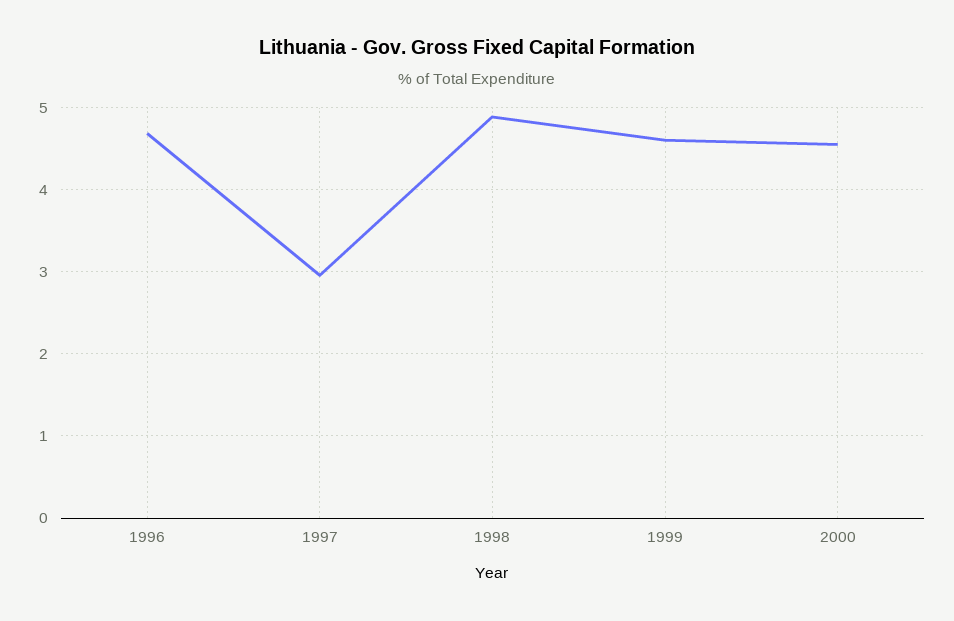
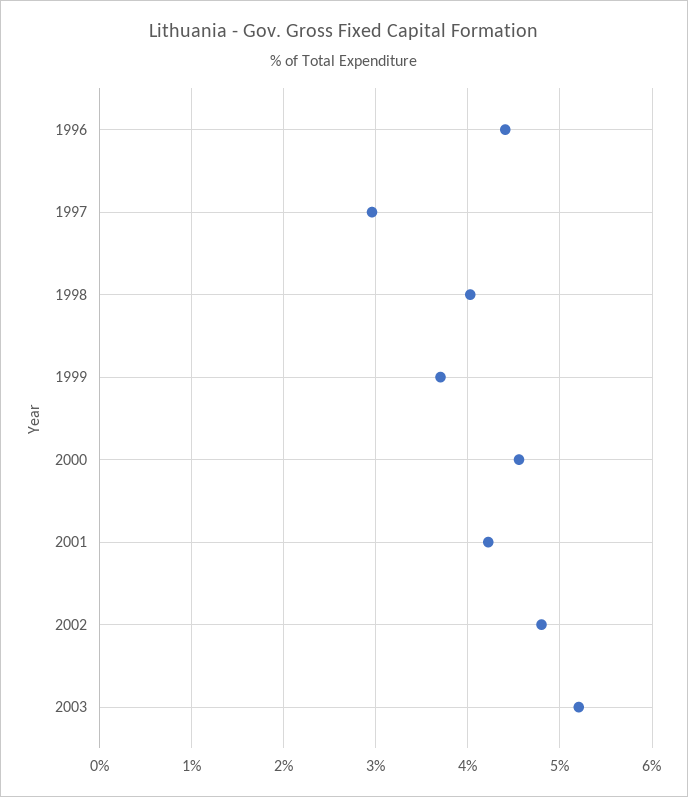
1996: 4.7 -> 4.4
1998: 4.9 -> 4
1999: 4.6 -> 3.7
2001: none -> 4.2
2002: none -> 4.8
2003: none -> 5.2

